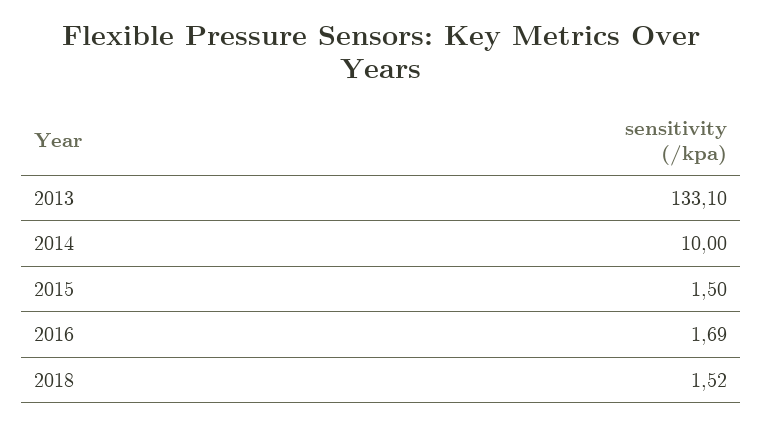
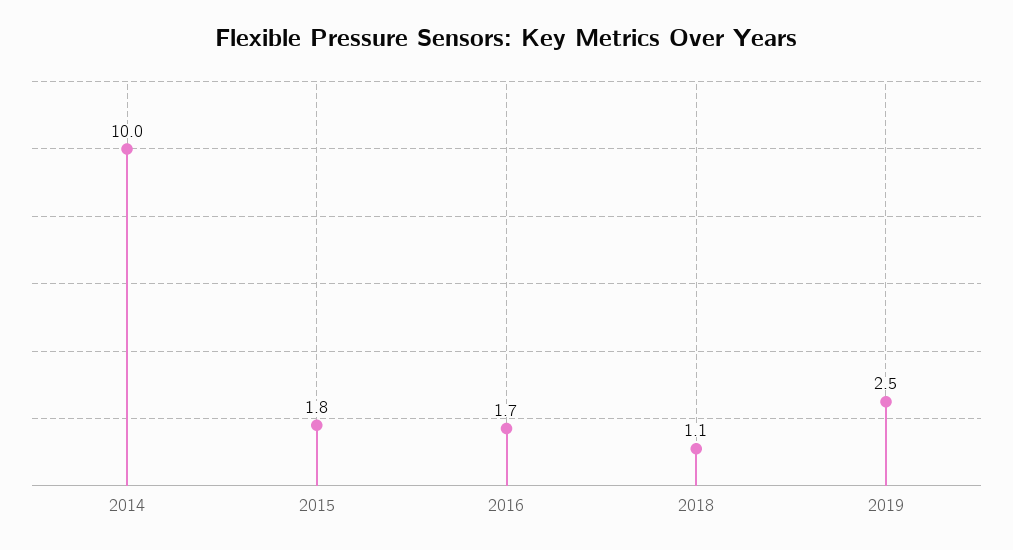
2013: 133.1 -> none
2015: 1.5 -> 1.8
2018: 1.52 -> 1.1
2019: none -> 2.5

